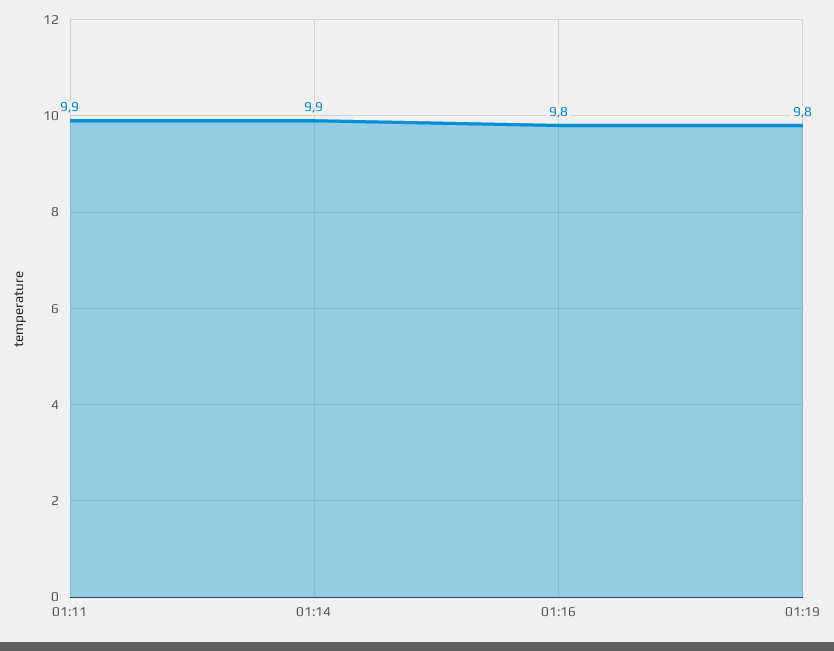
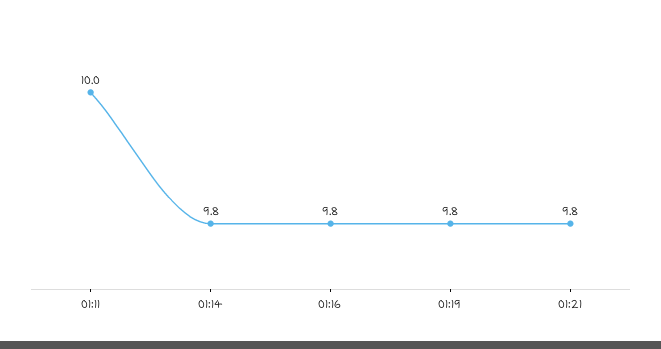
01:11: 9.9 -> 10
01:14: 9.9 -> 9.8
01:21: none -> 9.8

